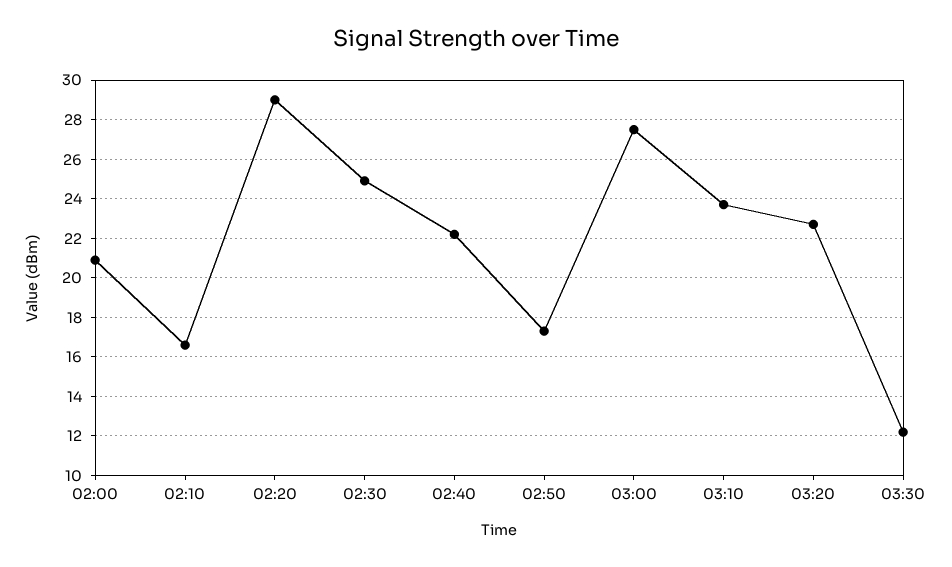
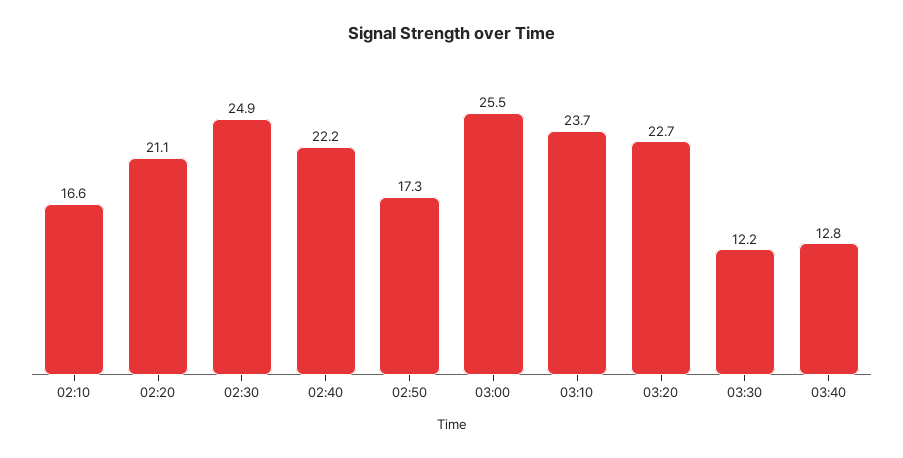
02:00: 21 -> none
02:20: 29 -> 21.1
03:00: 27.5 -> 25.5
03:40: none -> 12.8

